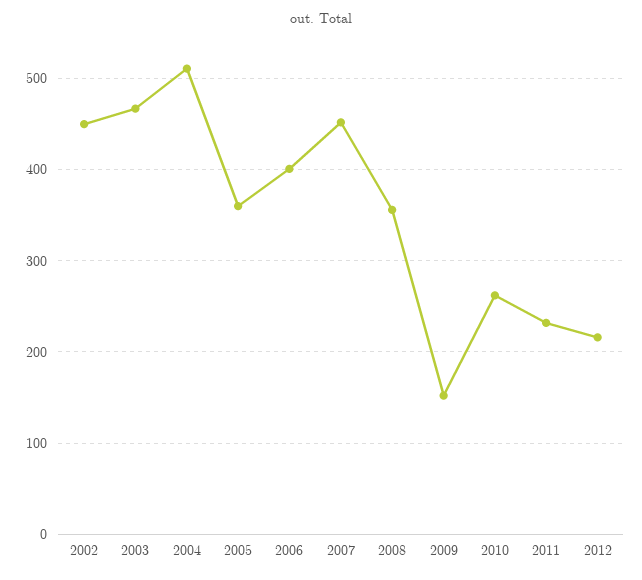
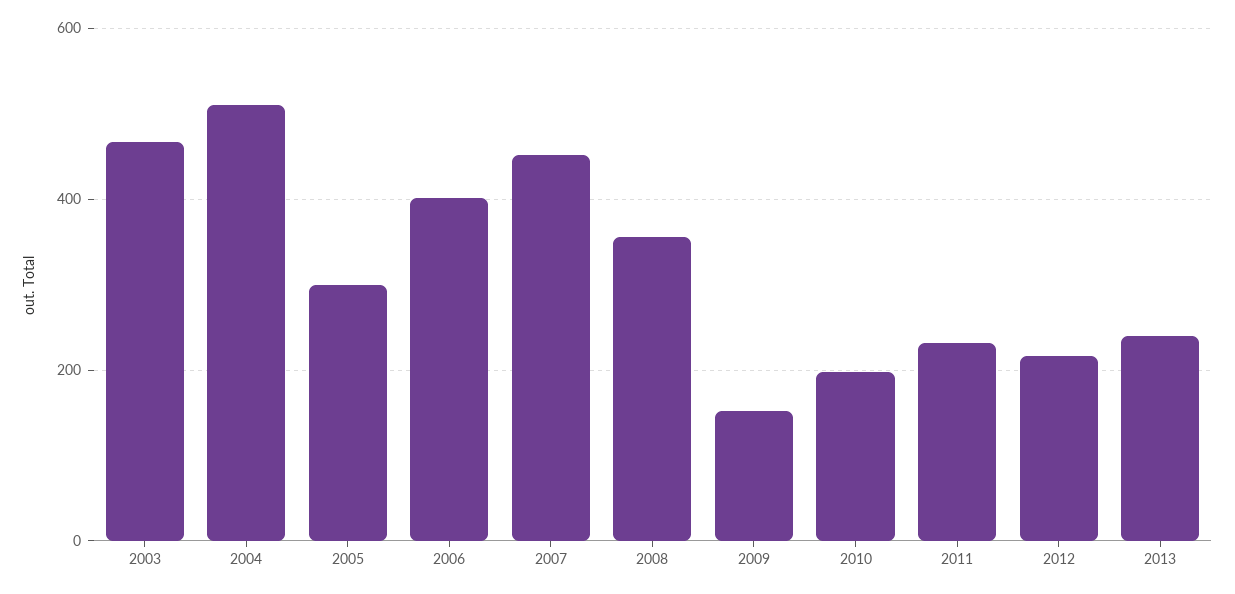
2002: 450 -> none
2005: 360 -> 300
2010: 260 -> 200
2013: none -> 240

